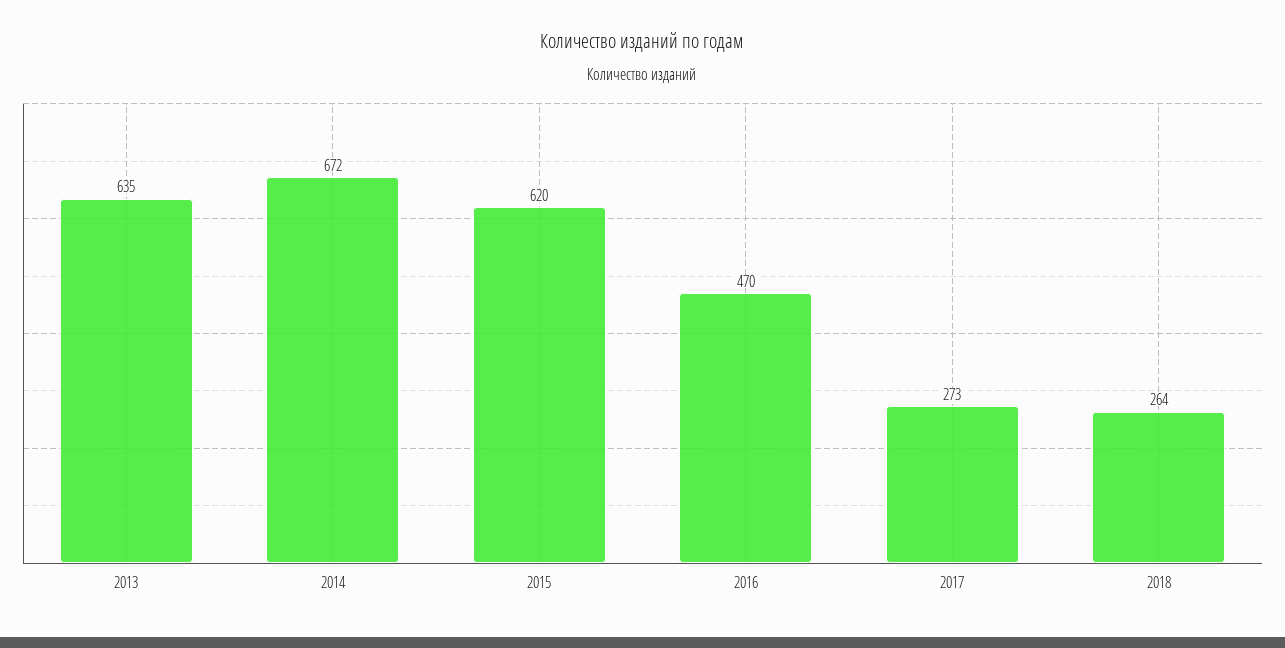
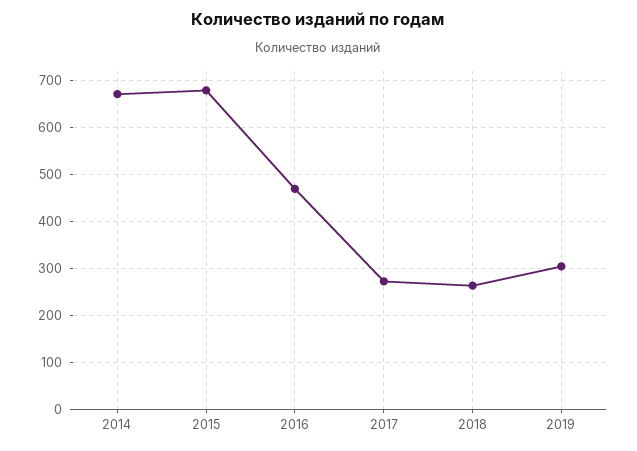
2013: 635 -> none
2015: 620 -> 680
2019: none -> 300

